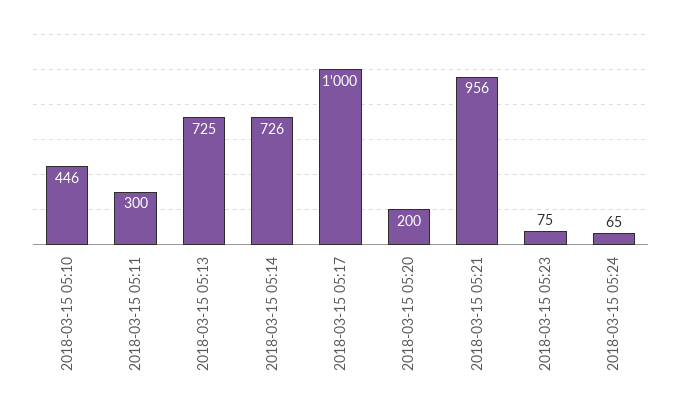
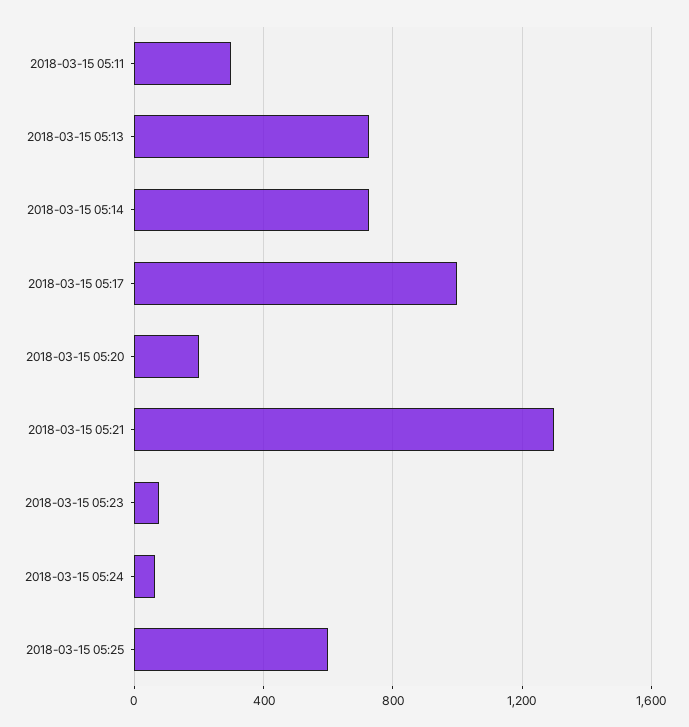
2018-03-15 05:10: 446 -> none
2018-03-15 05:21: 956 -> 1300
2018-03-15 05:25: none -> 600

